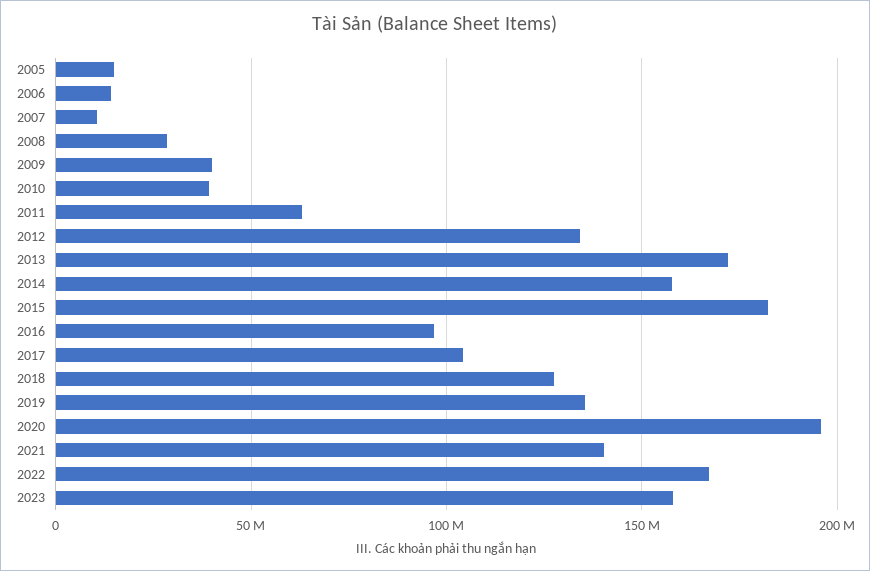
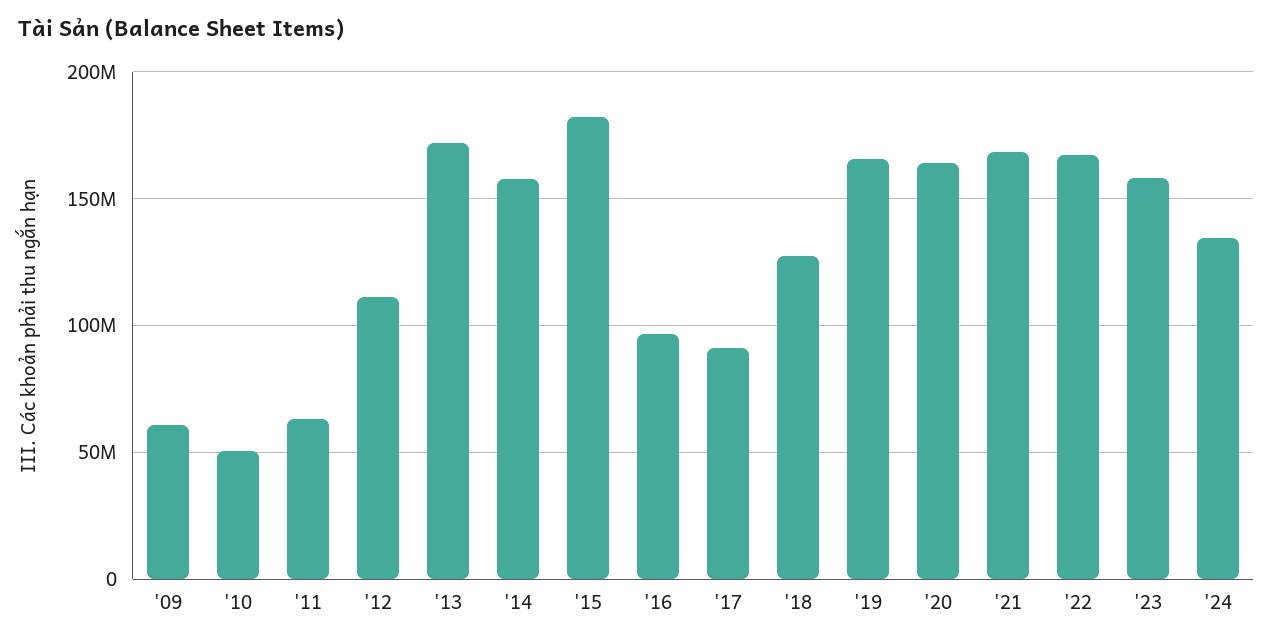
2005: 15000000 -> none
2006: 15000000 -> none
2007: 10000000 -> none
2008: 30000000 -> none
2009: 40000000 -> 60000000
2010: 40000000 -> 50000000
2012: 135000000 -> 110000000
2017: 105000000 -> 90000000
2019: 135000000 -> 165000000
2020: 195000000 -> 165000000
2021: 140000000 -> 170000000
'24: none -> 135000000

